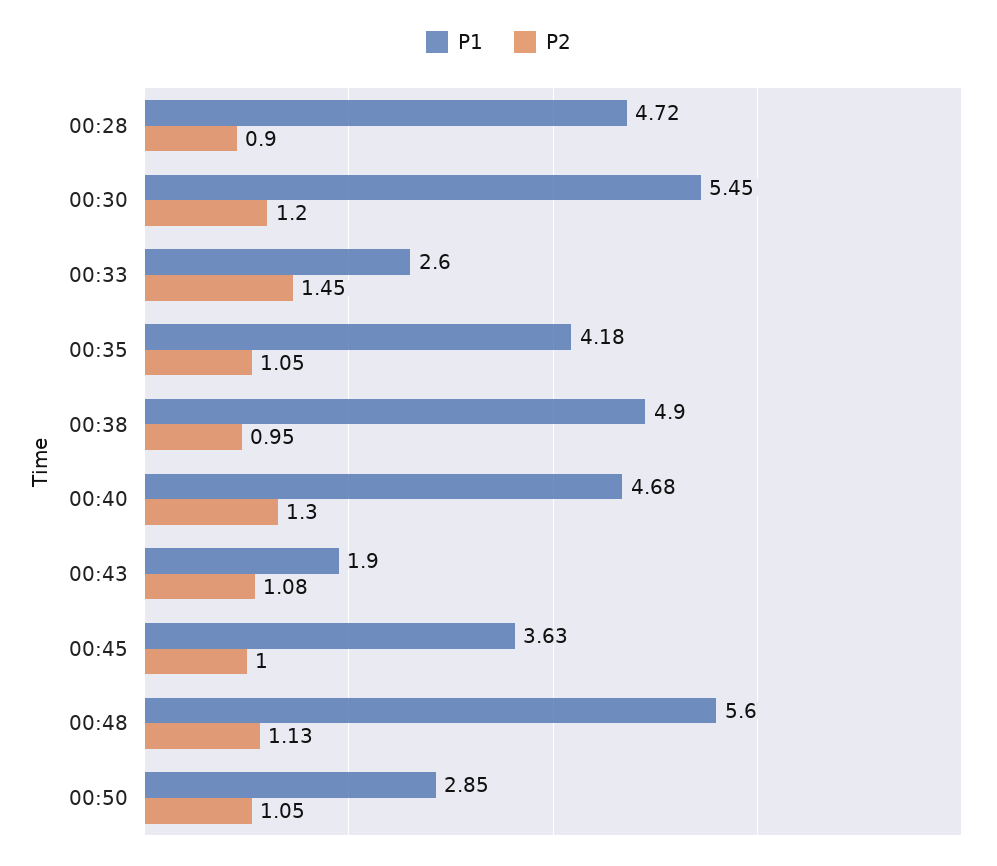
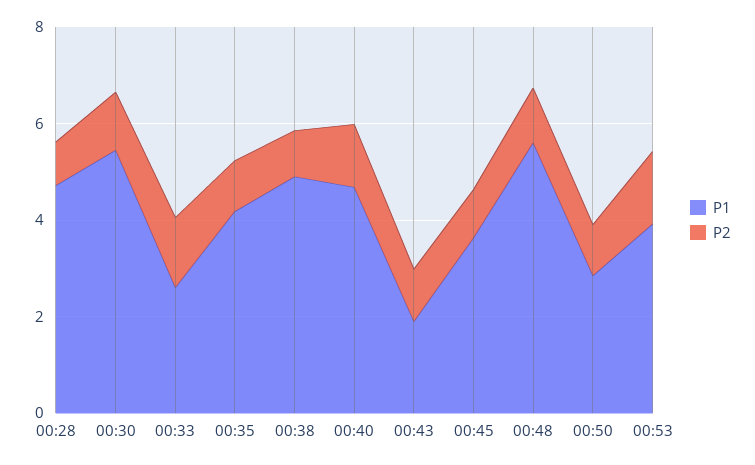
P1, 00:53: none -> 4
P2, 00:53: none -> 1.5

